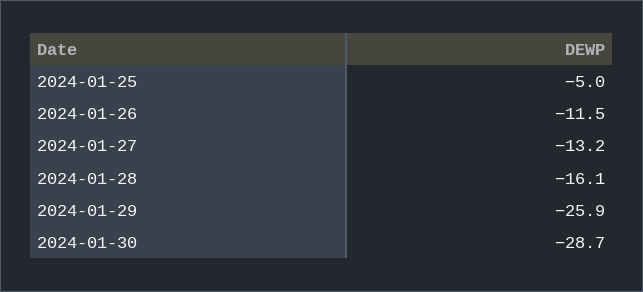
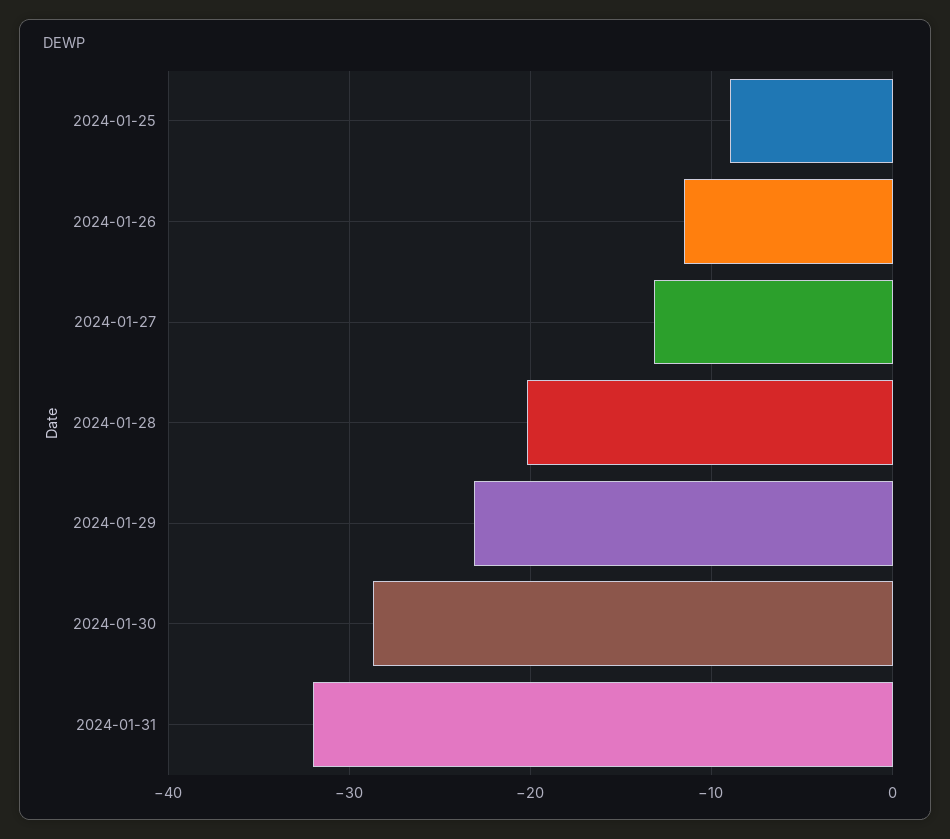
2024-01-25: -5 -> -9
2024-01-28: -16.1 -> -20
2024-01-29: -25.9 -> -23
2024-01-31: none -> -32

